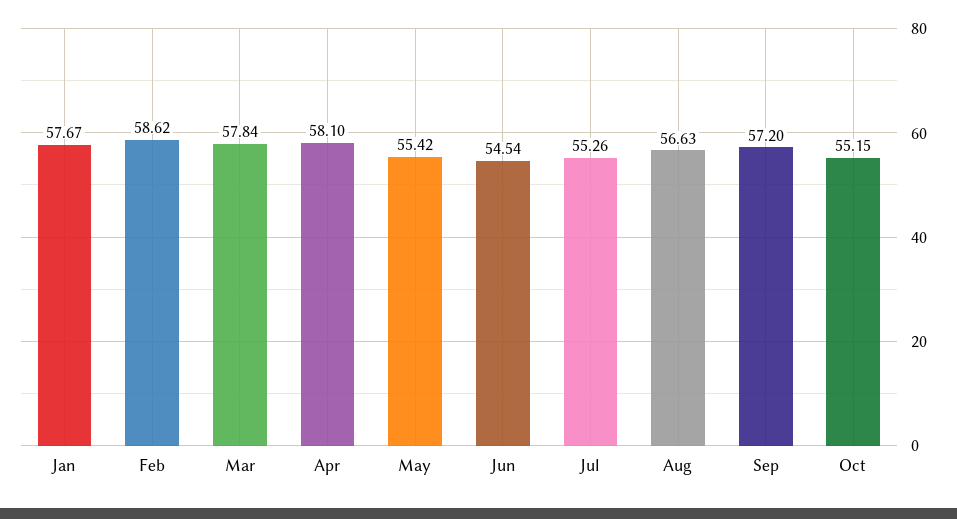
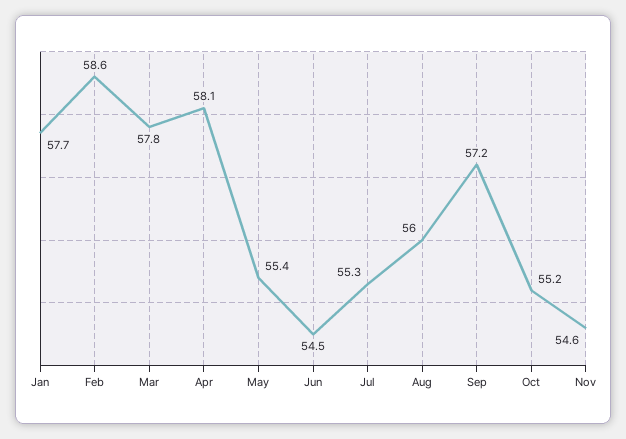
Aug: 56.63 -> 56
Nov: none -> 54.6

